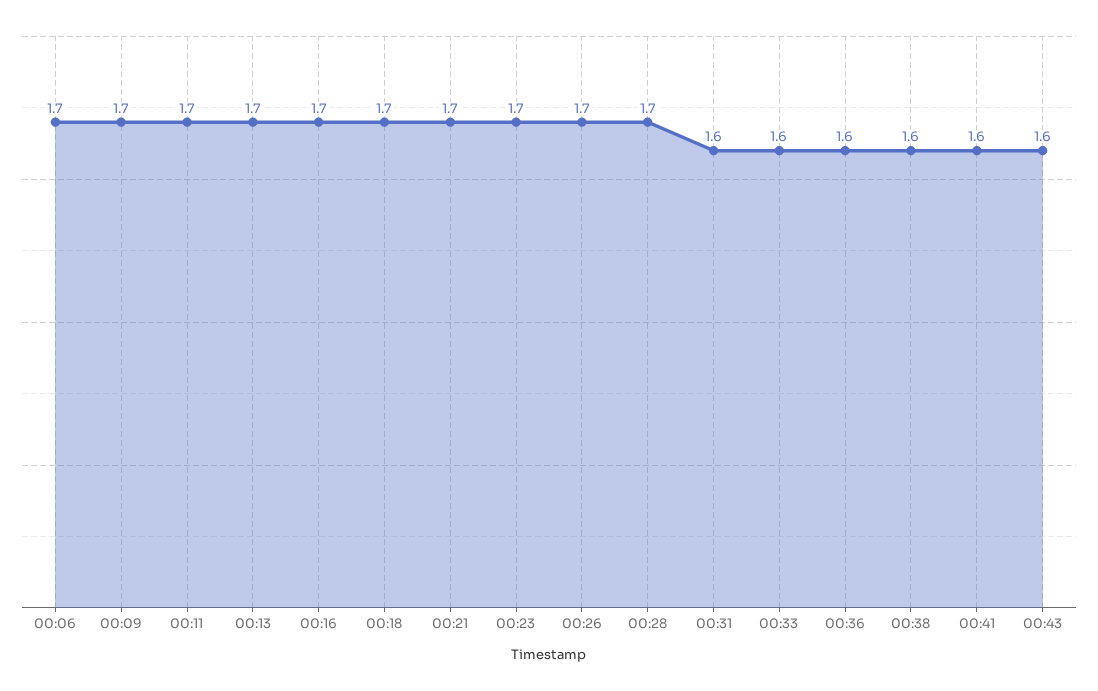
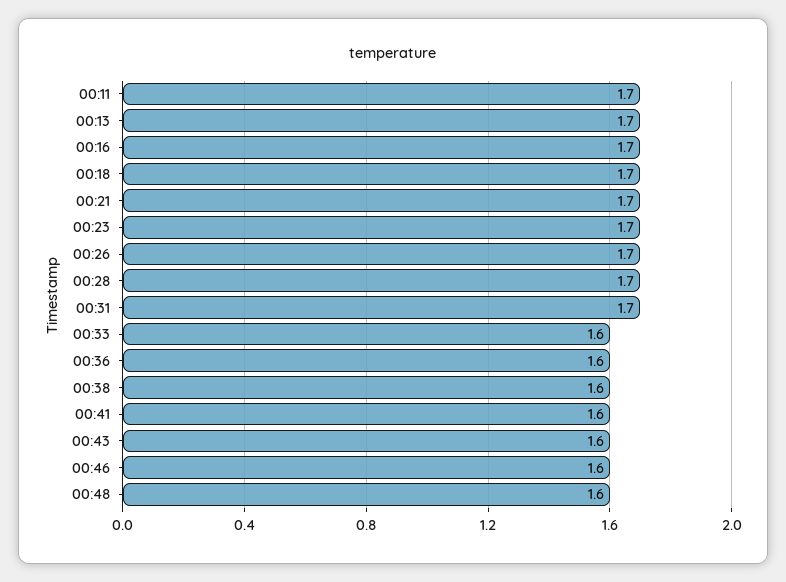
00:06: 1.7 -> none
00:09: 1.7 -> none
00:31: 1.6 -> 1.7
00:46: none -> 1.6
00:48: none -> 1.6

